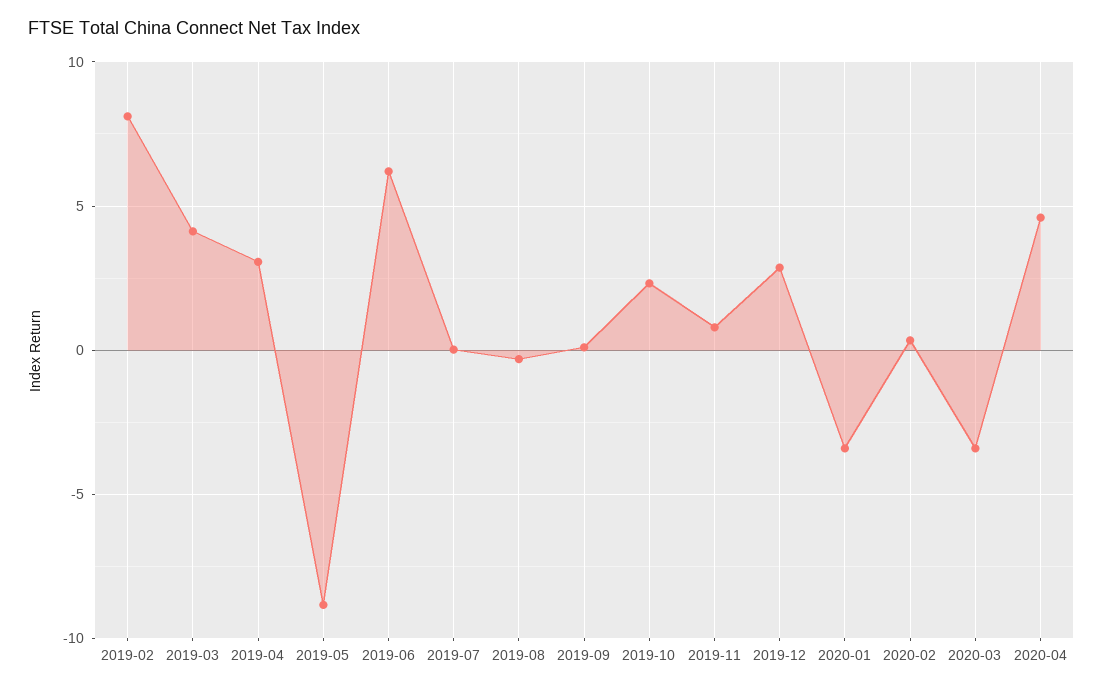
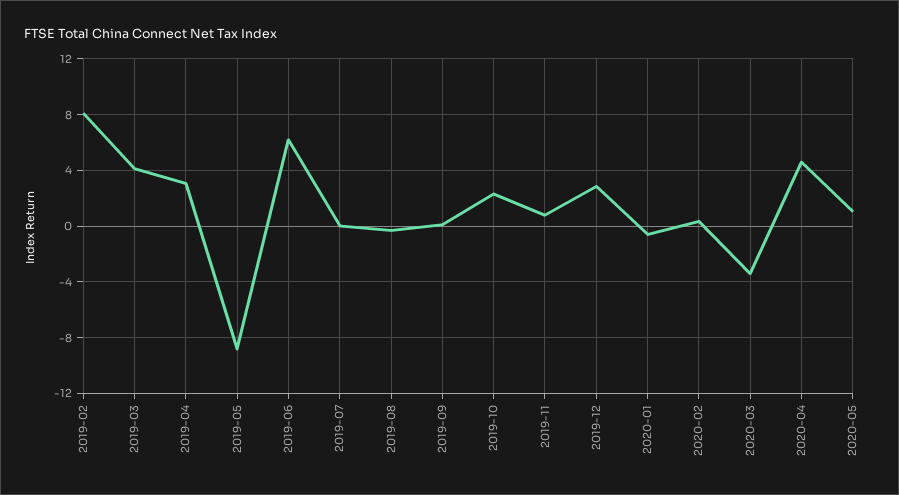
2020-01: -3.5 -> -0.5
2020-05: none -> 1

